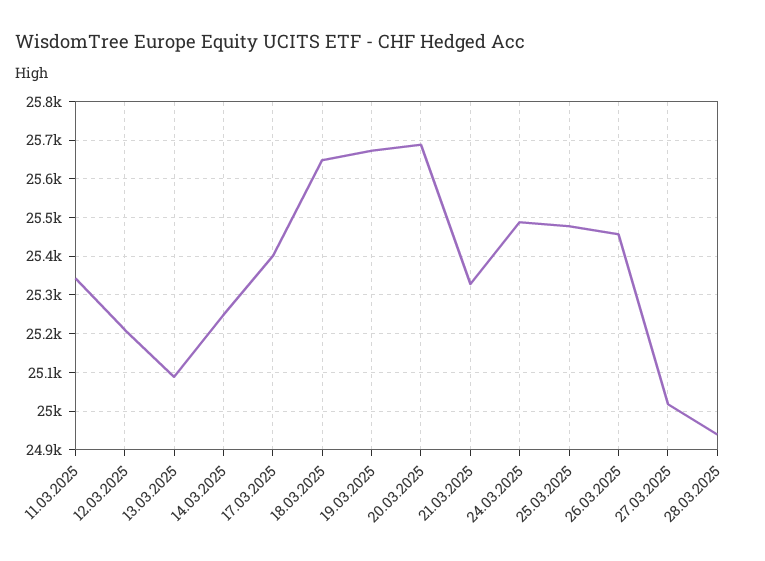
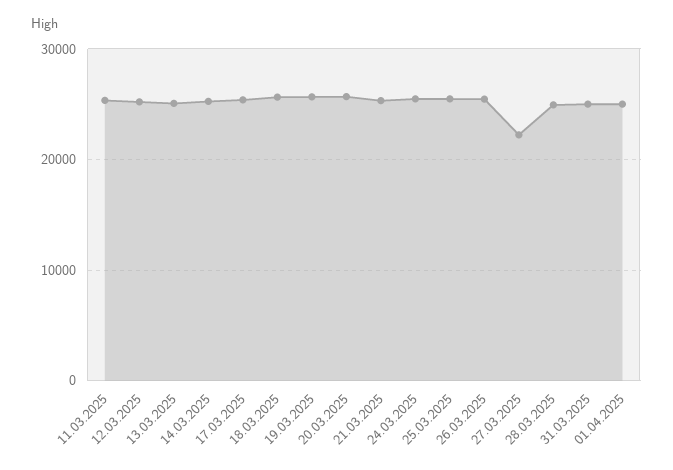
27.03.2025: 25020 -> 22000
31.03.2025: none -> 25000
01.04.2025: none -> 25000

